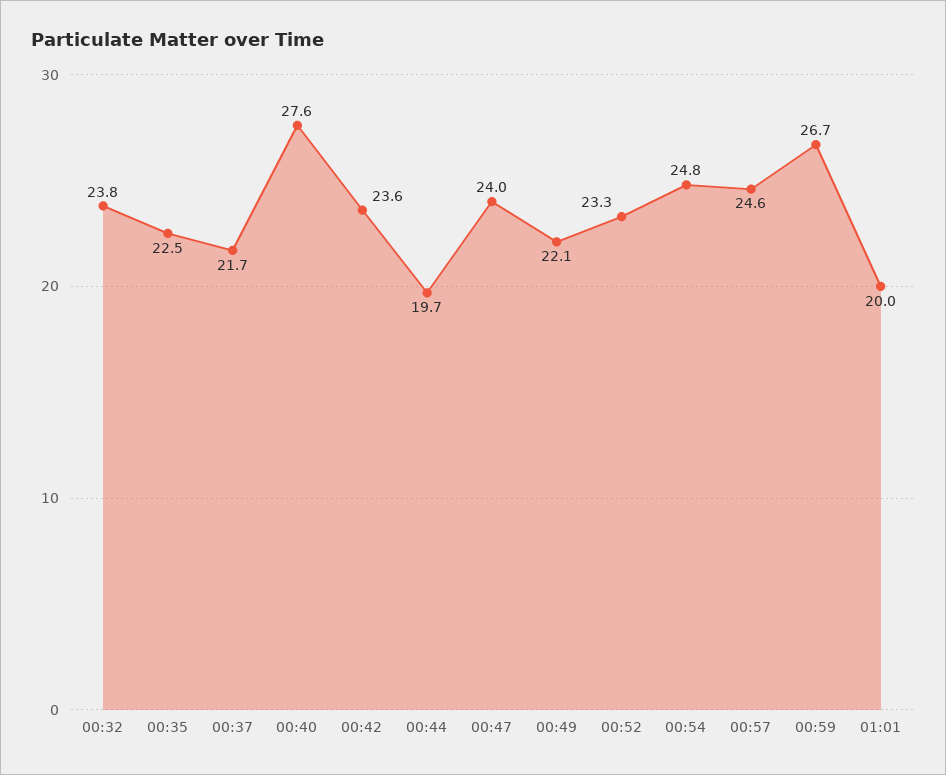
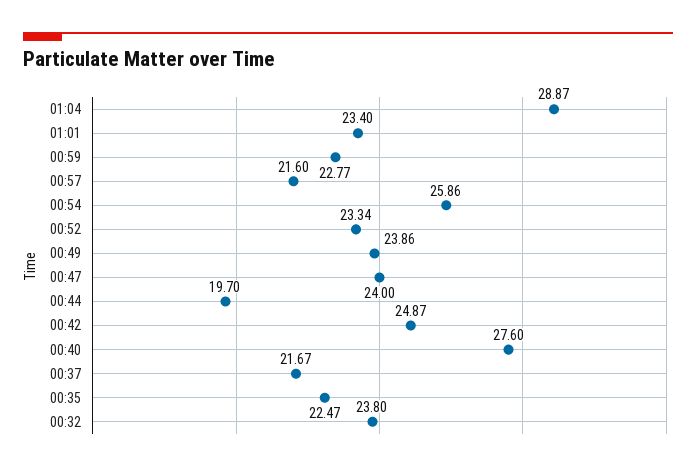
00:42: 23.6 -> 24.87
00:49: 22.1 -> 23.86
00:54: 24.8 -> 25.86
00:57: 24.6 -> 21.6
00:59: 26.7 -> 22.77
01:01: 20 -> 23.4
01:04: none -> 28.87

